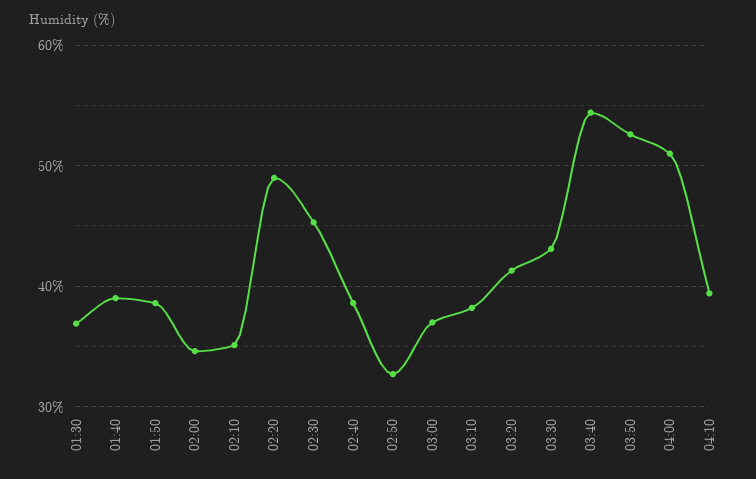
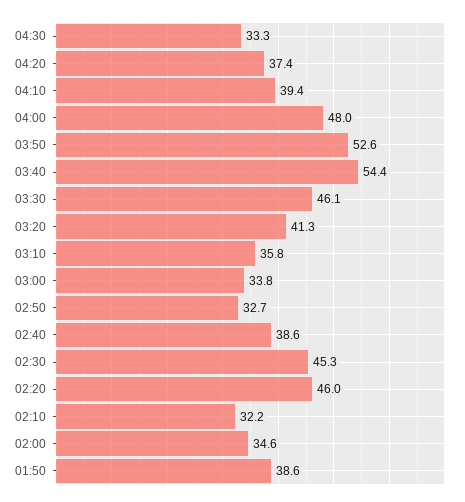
01:30: 37 -> none
01:40: 39 -> none
02:10: 35 -> 32.2
02:20: 49 -> 46
03:00: 37 -> 33.8
03:10: 38 -> 35.8
03:30: 43 -> 46.1
04:00: 51 -> 48
04:30: none -> 33.3
04:20: none -> 37.4

